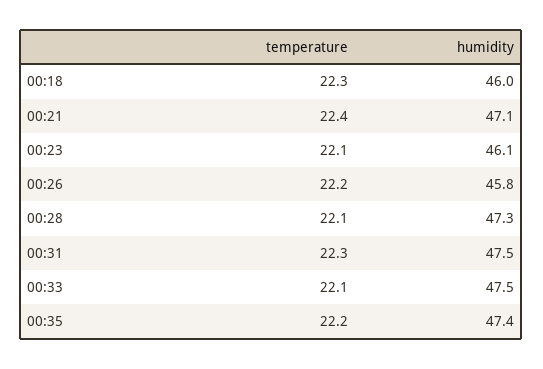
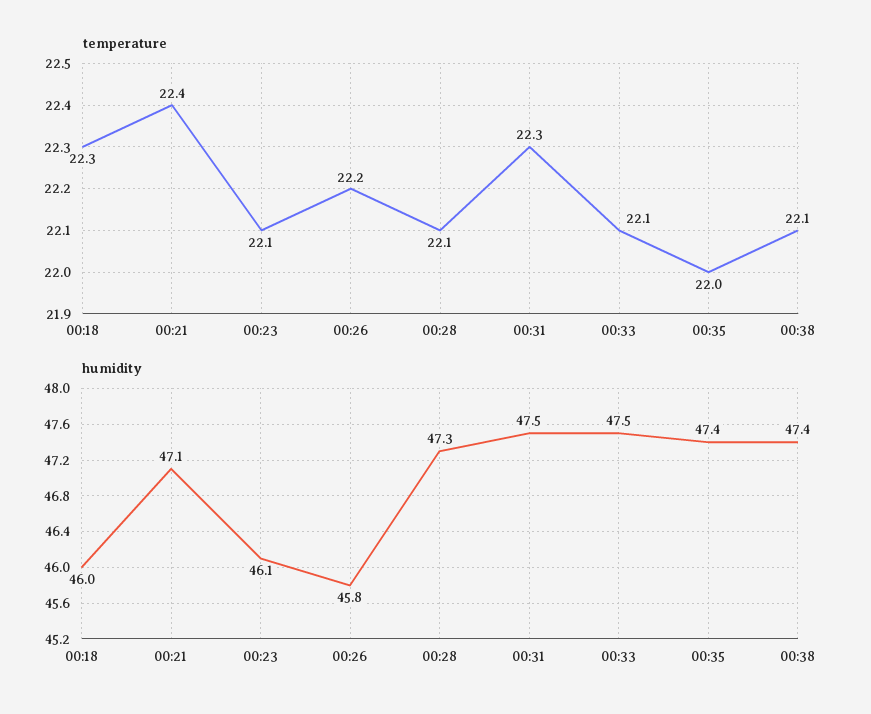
temperature, 00:35: 22.2 -> 22
temperature, 00:38: none -> 22.1
humidity, 00:38: none -> 47.4

